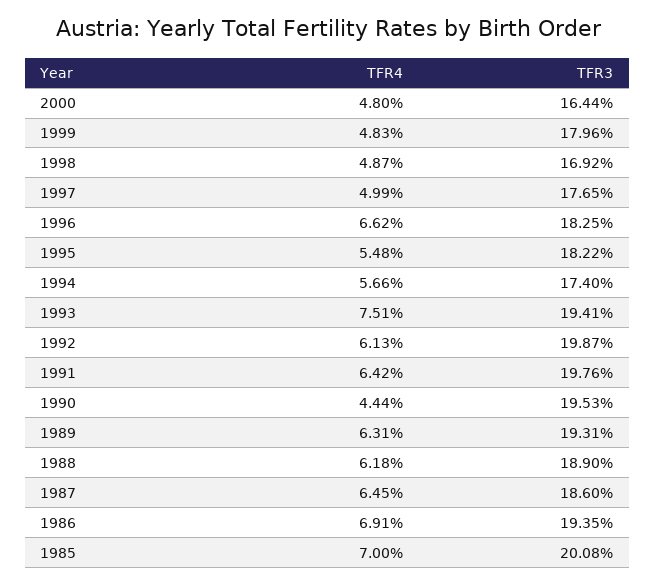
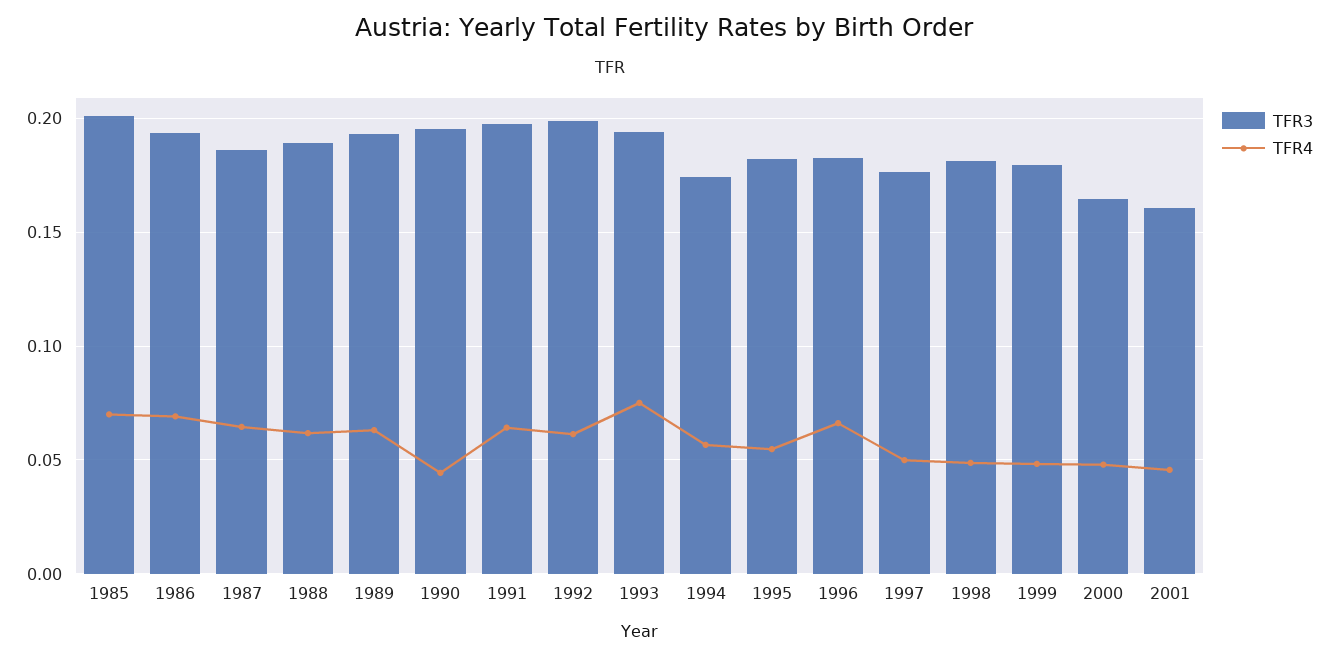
TFR3, 1998: 0.1692 -> 0.18
TFR3, 2001: none -> 0.16
TFR4, 2001: none -> 0.045

